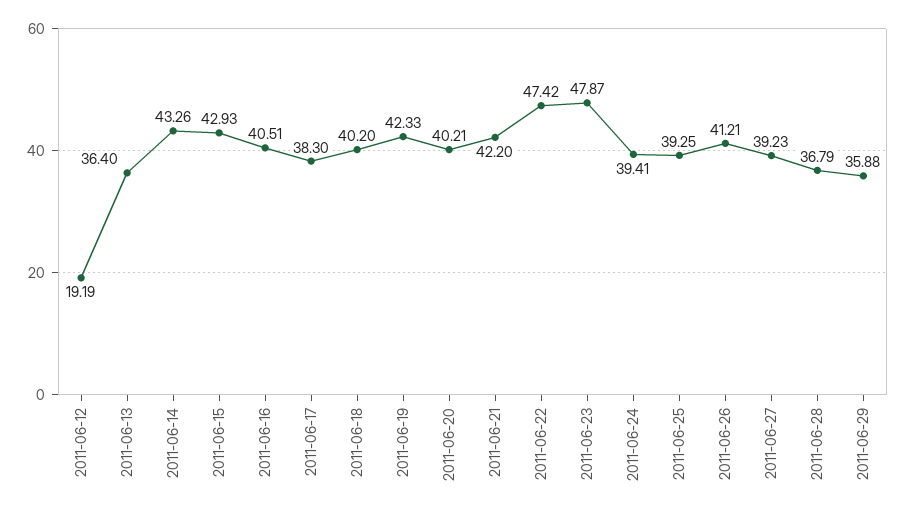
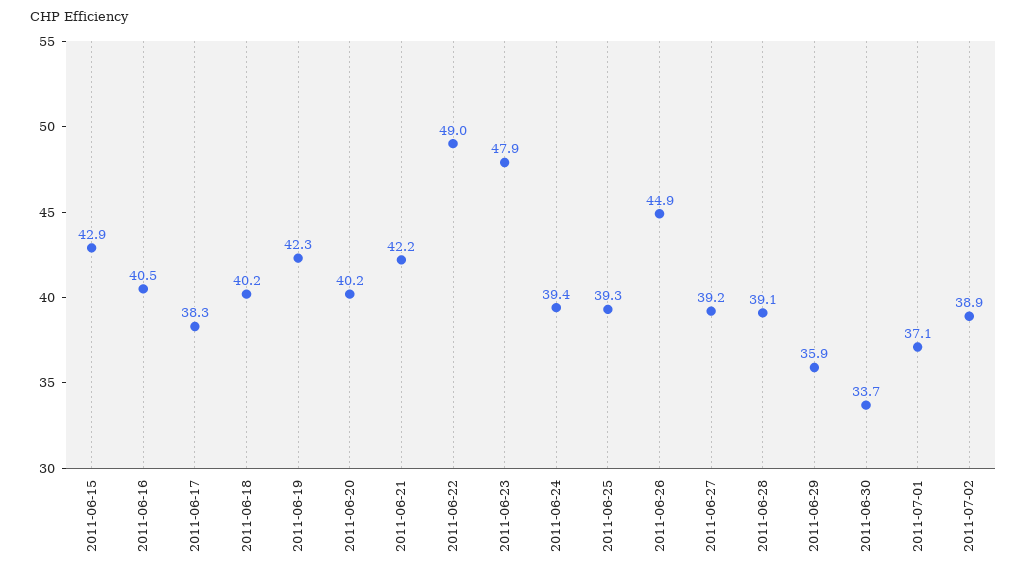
2011-06-12: 19.19 -> none
2011-06-13: 36.4 -> none
2011-06-14: 43.26 -> none
2011-06-22: 47.42 -> 49
2011-06-26: 41.21 -> 44.9
2011-06-28: 36.79 -> 39.1
2011-06-30: none -> 33.7
2011-07-01: none -> 37.1
2011-07-02: none -> 38.9

